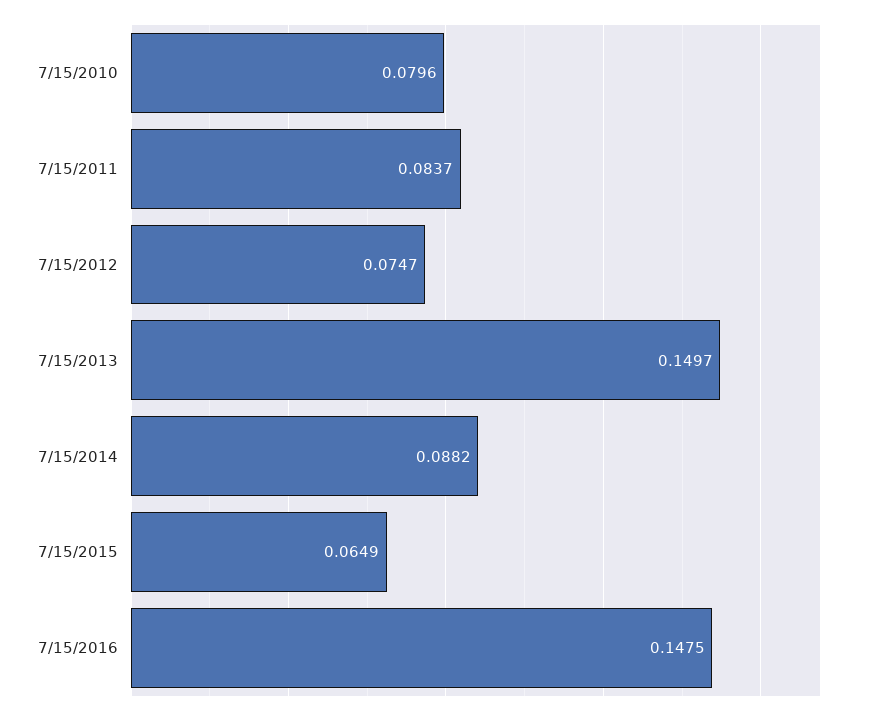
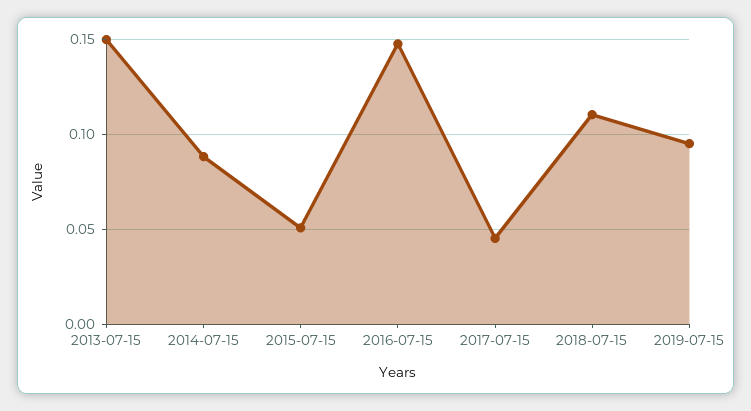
7/15/2010: 0.0796 -> none
7/15/2011: 0.0837 -> none
7/15/2012: 0.0747 -> none
7/15/2015: 0.0649 -> 0.05
2017-07-15: none -> 0.045
2018-07-15: none -> 0.11
2019-07-15: none -> 0.095

